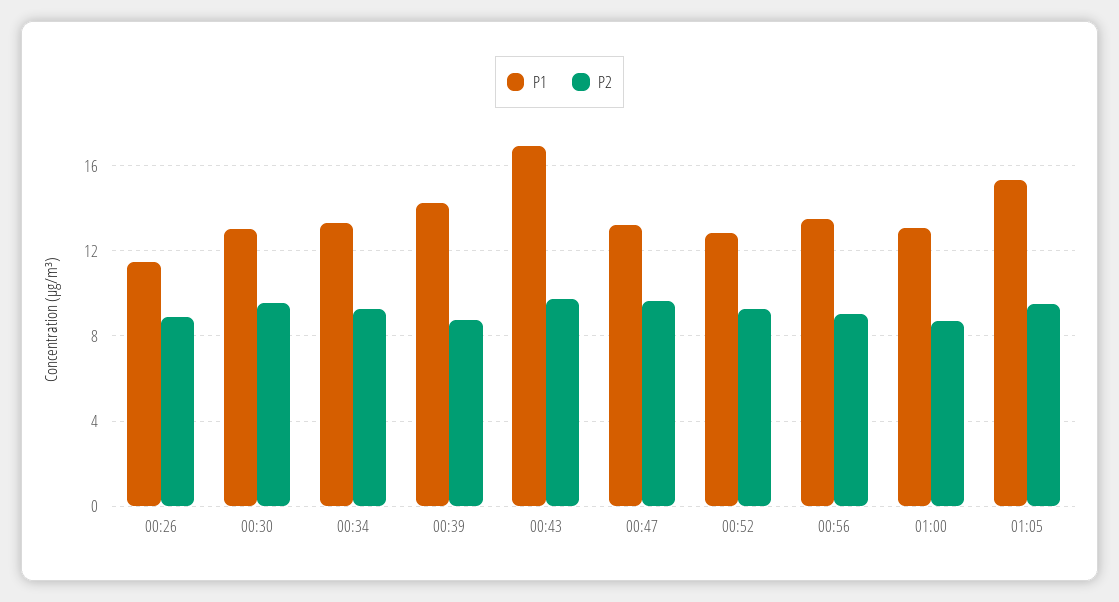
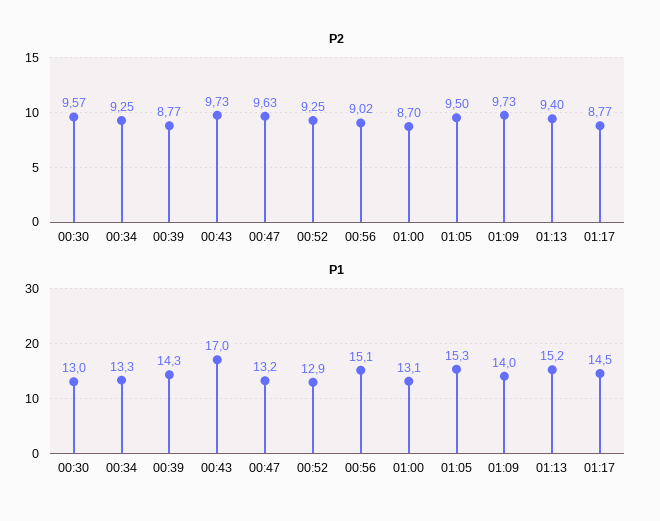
P1, 00:26: 11.5 -> none
P2, 00:26: 9 -> none
P1, 00:56: 13.5 -> 15.1
P2, 01:09: none -> 9.73
P2, 01:13: none -> 9.4
P2, 01:17: none -> 8.77
P1, 01:09: none -> 14
P1, 01:13: none -> 15.2
P1, 01:17: none -> 14.5

